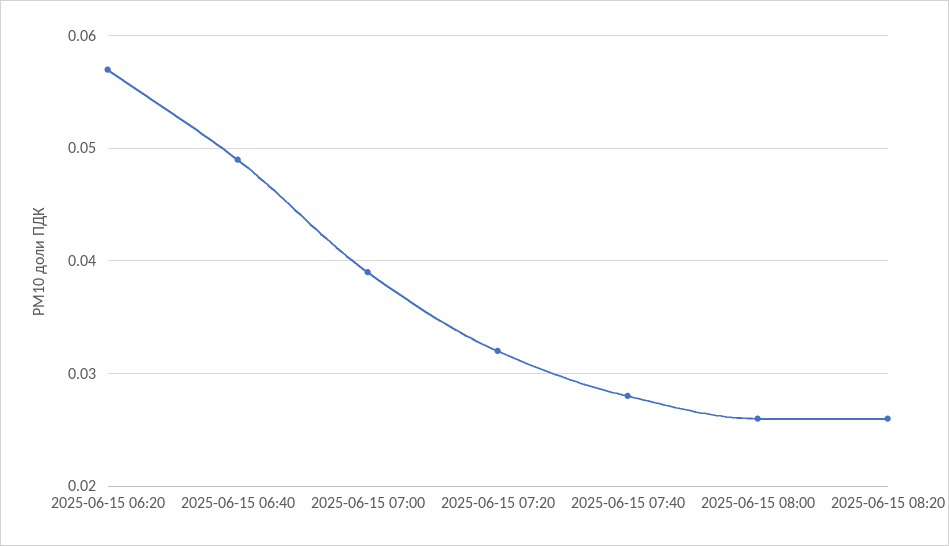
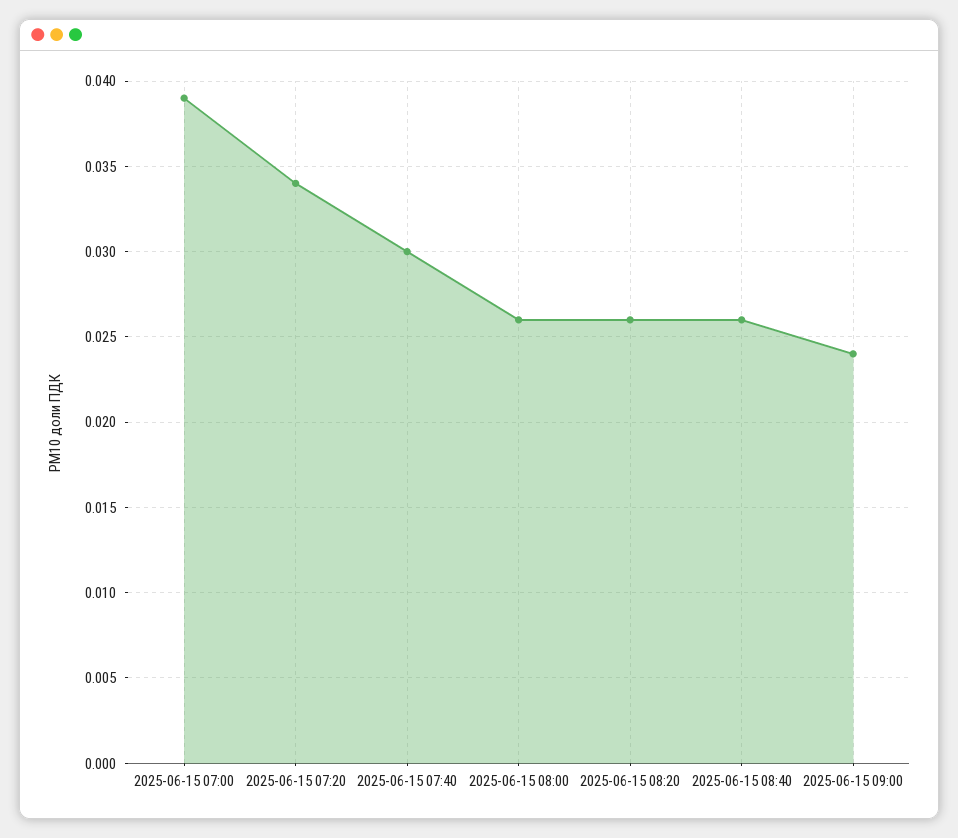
2025-06-15 06:20: 0.057 -> none
2025-06-15 06:40: 0.049 -> none
2025-06-15 07:20: 0.032 -> 0.034
2025-06-15 07:40: 0.028 -> 0.03
2025-06-15 08:40: none -> 0.026
2025-06-15 09:00: none -> 0.024

